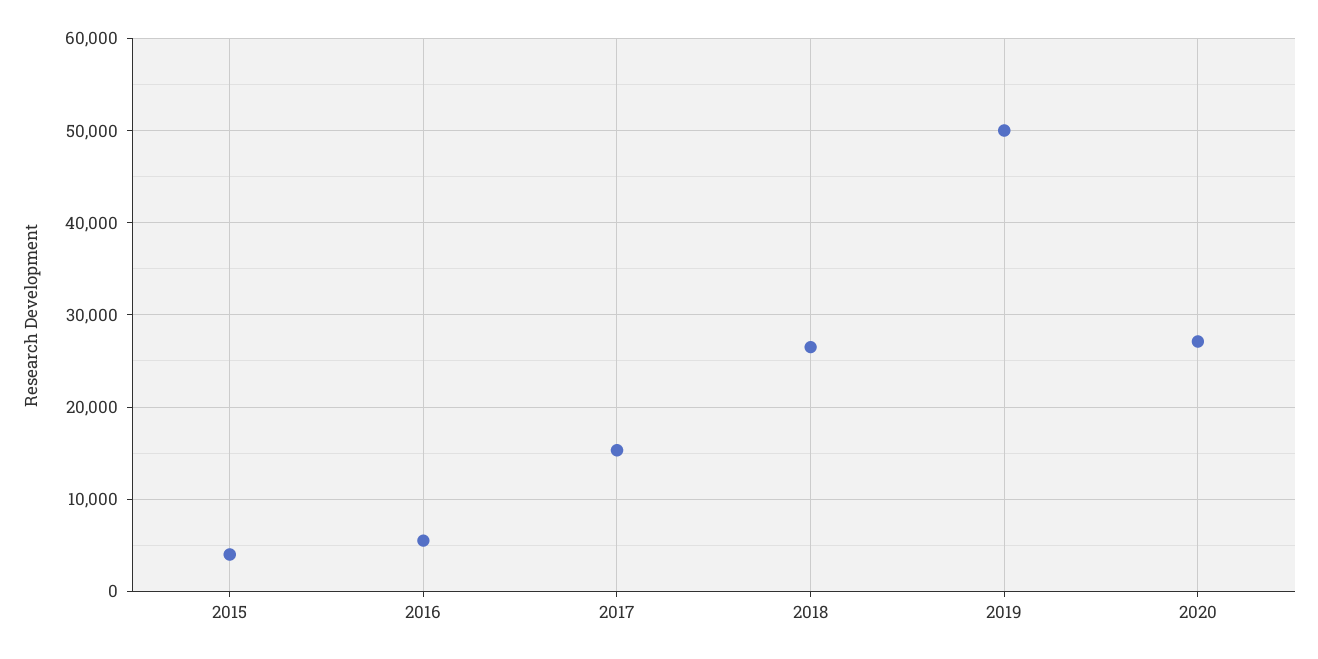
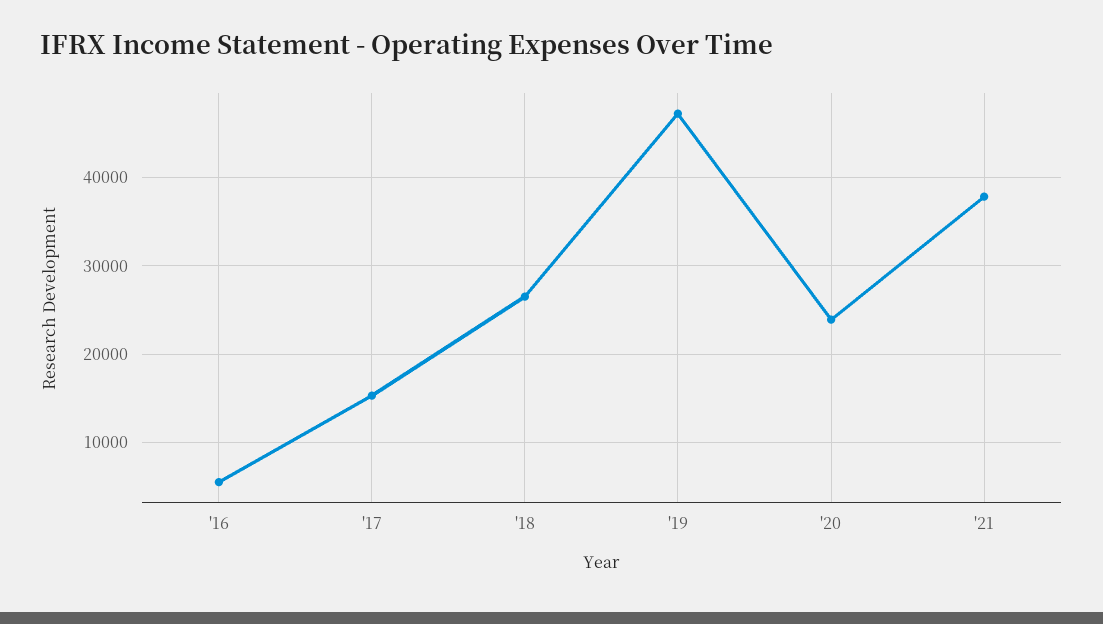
2015: 4000 -> none
2019: 50000 -> 47000
2020: 27000 -> 24000
'21: none -> 38000

